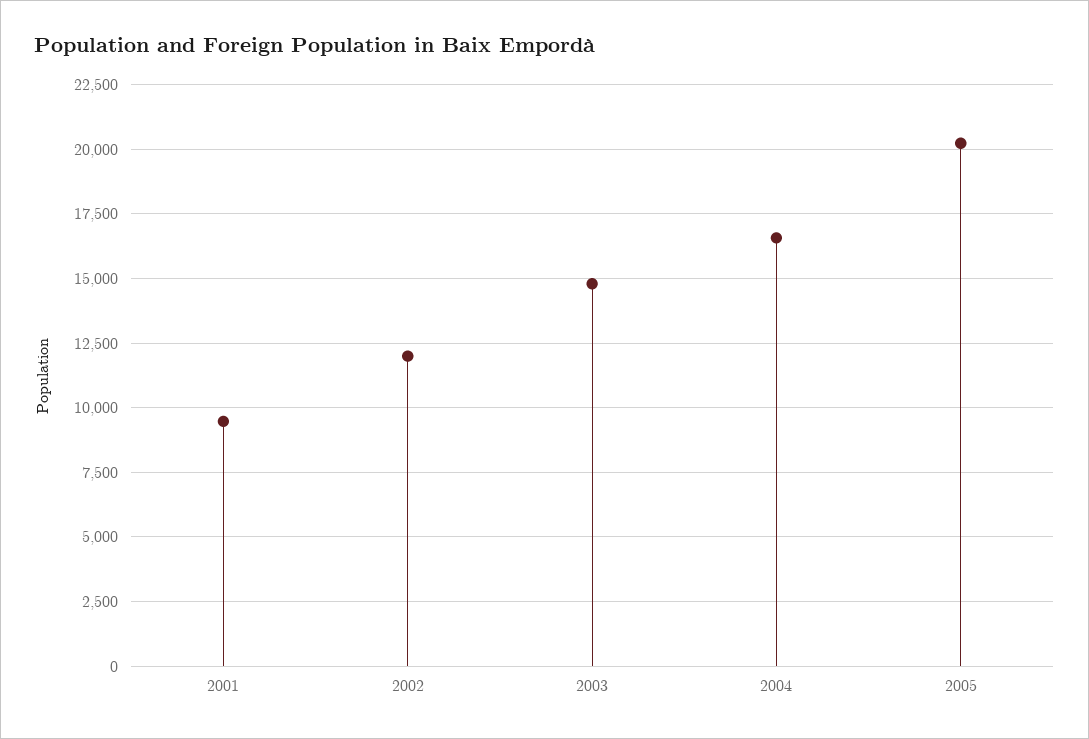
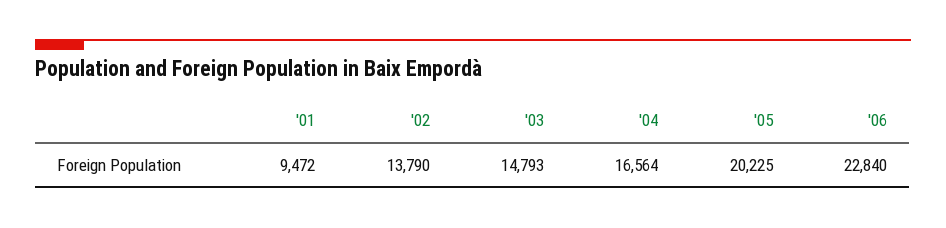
2002: 12000 -> 13790
'06: none -> 22840

